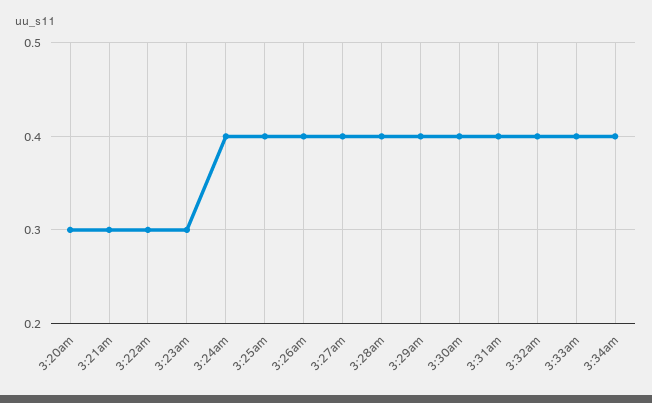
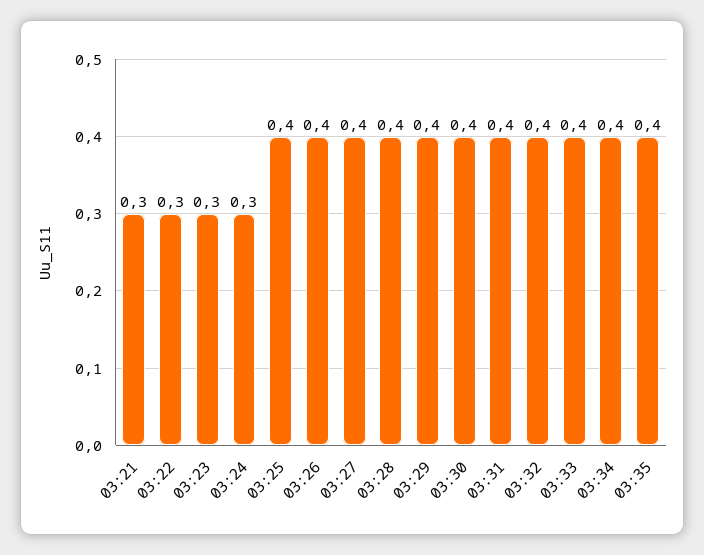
3:20am: 0.3 -> none
3:24am: 0.4 -> 0.3
03:35: none -> 0.4

